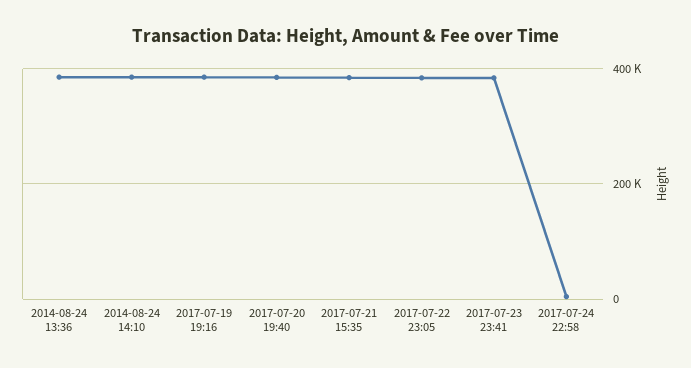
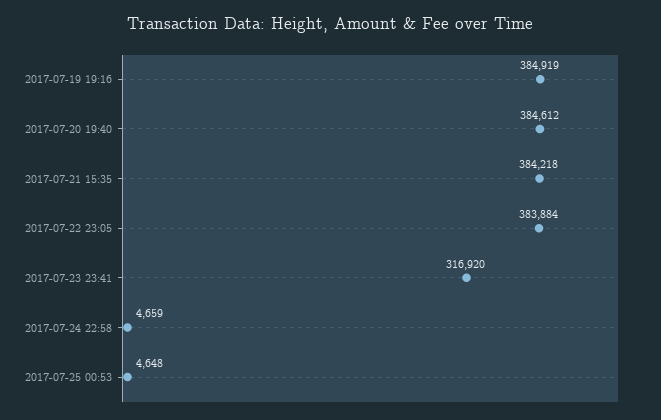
2014-08-24 13:36: 380000 -> none
2014-08-24 14:10: 380000 -> none
2017-07-23 23:41: 380000 -> 316920
2017-07-25 00:53: none -> 4648

